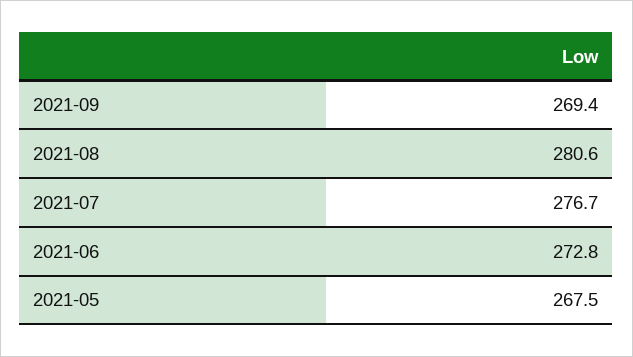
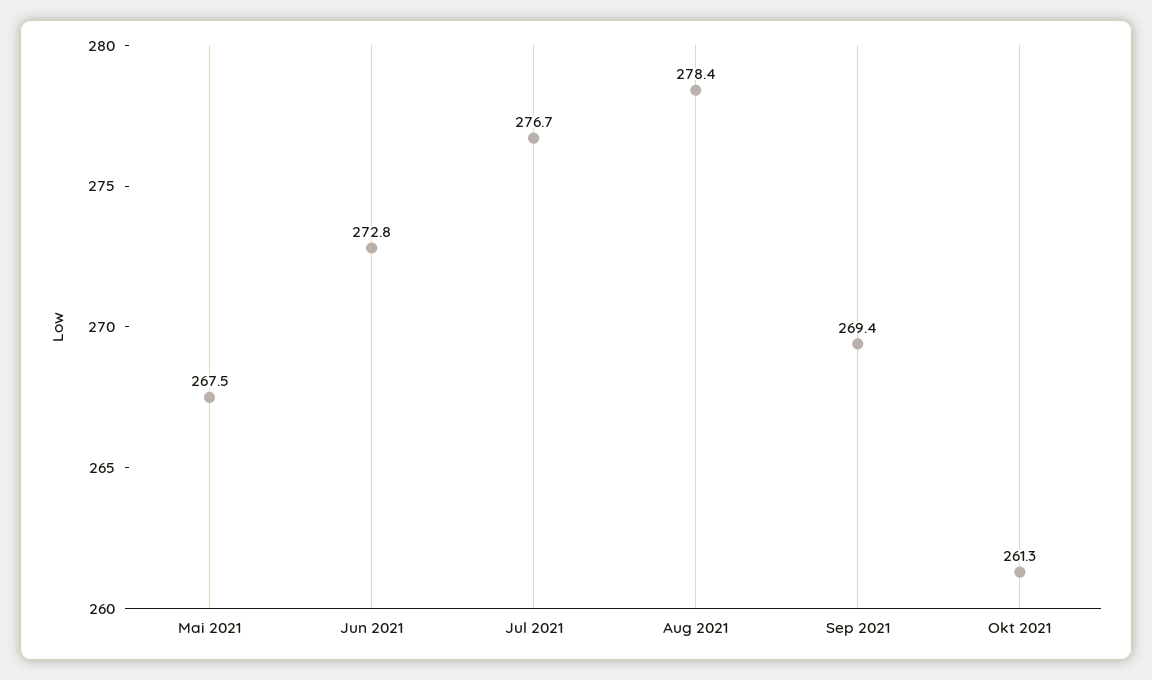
2021-08: 280.6 -> 278.4
Okt 2021: none -> 261.3

